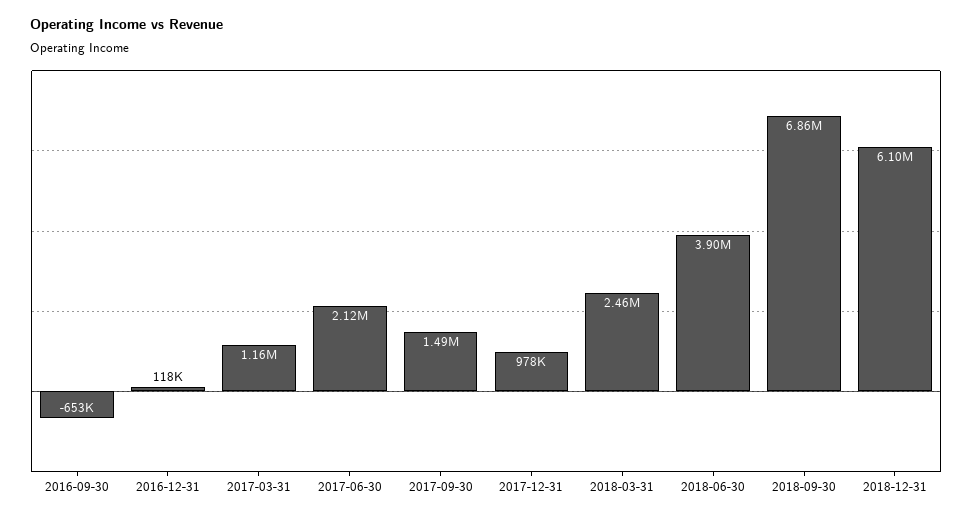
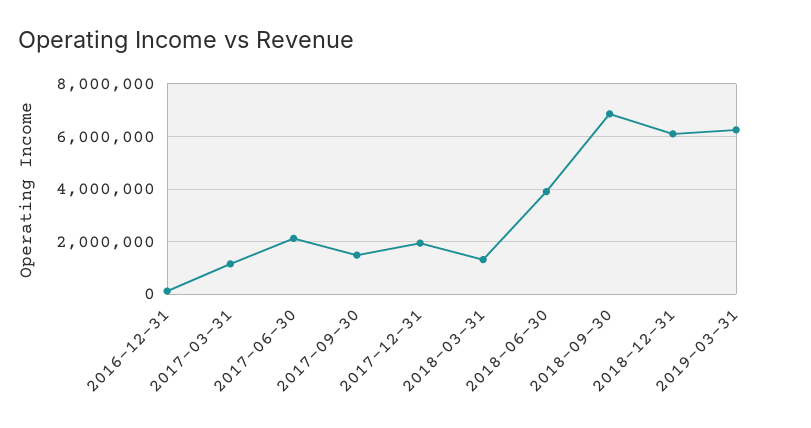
2016-09-30: -653000 -> none
2017-12-31: 978000 -> 2000000
2018-03-31: 2460000 -> 1250000
2019-03-31: none -> 6250000

